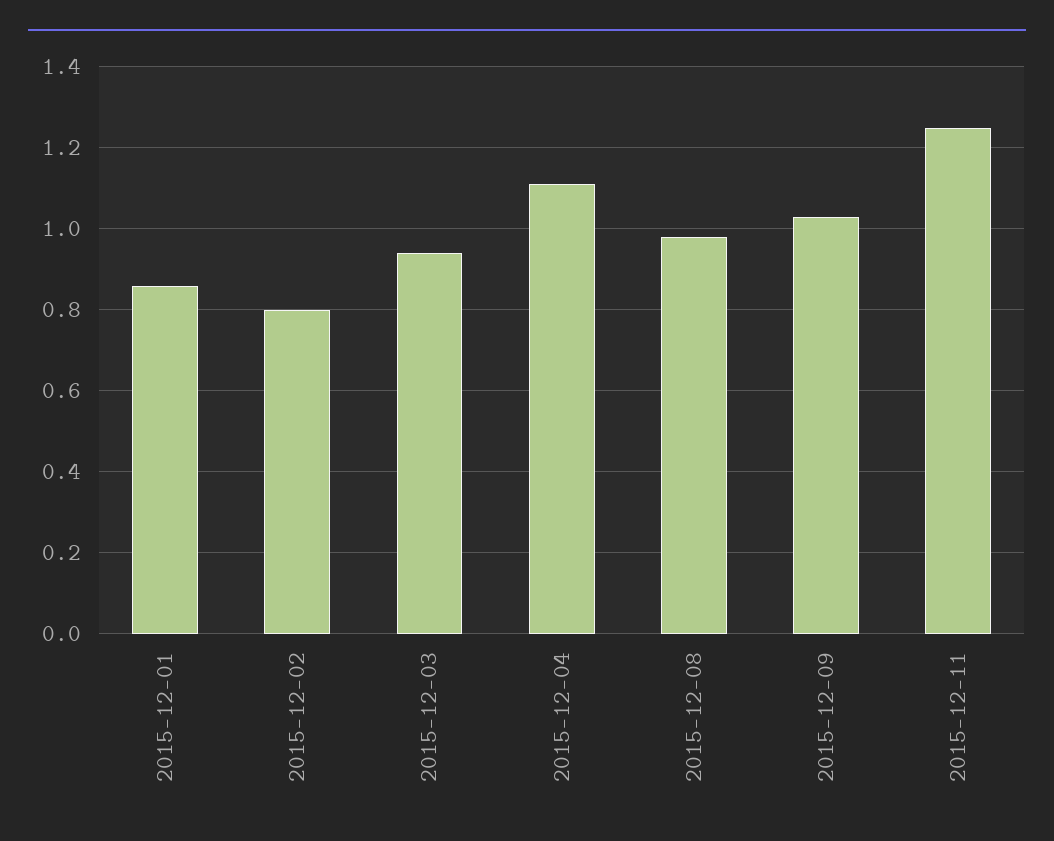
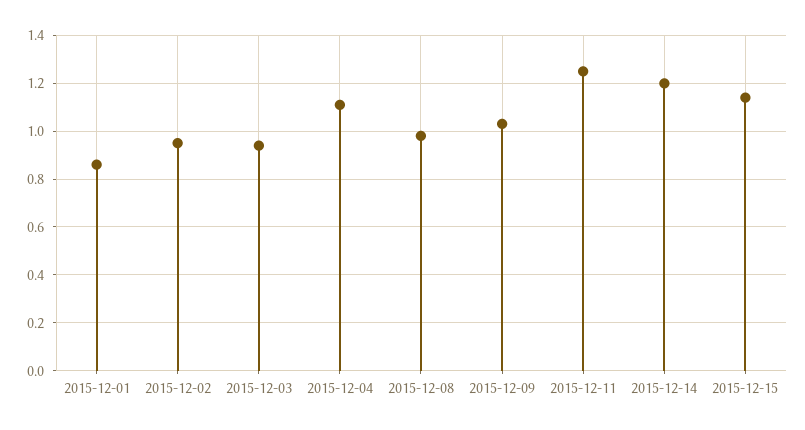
2015-12-02: 0.8 -> 0.95
2015-12-14: none -> 1.2
2015-12-15: none -> 1.15

